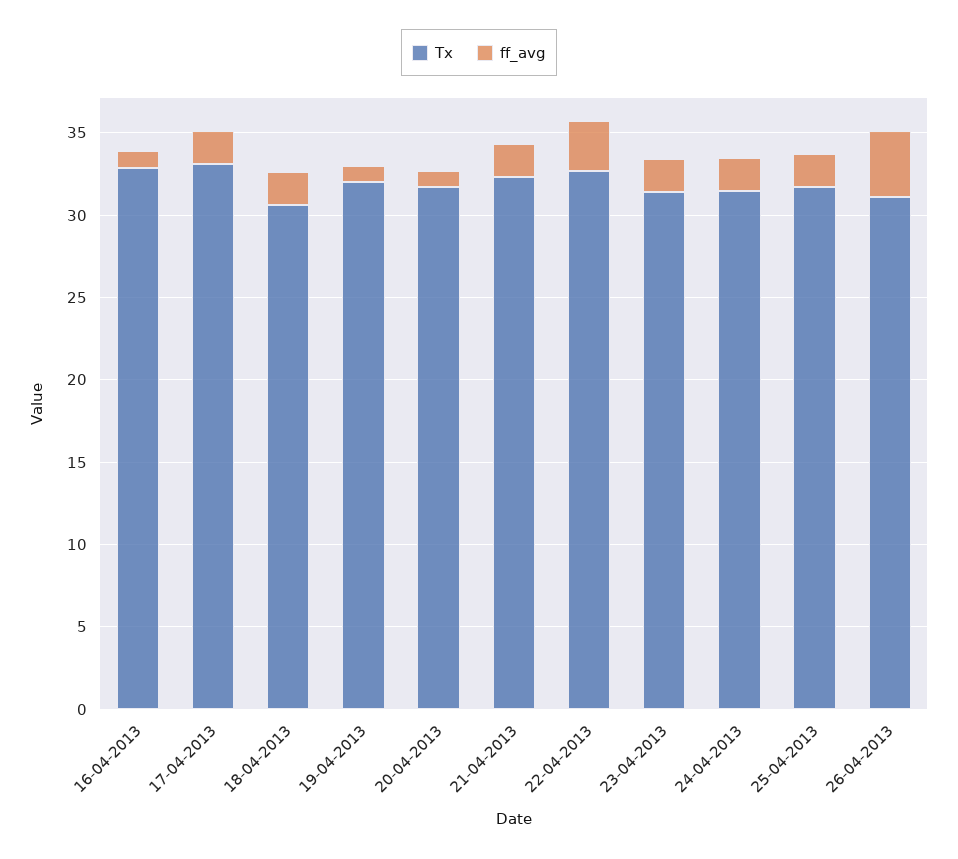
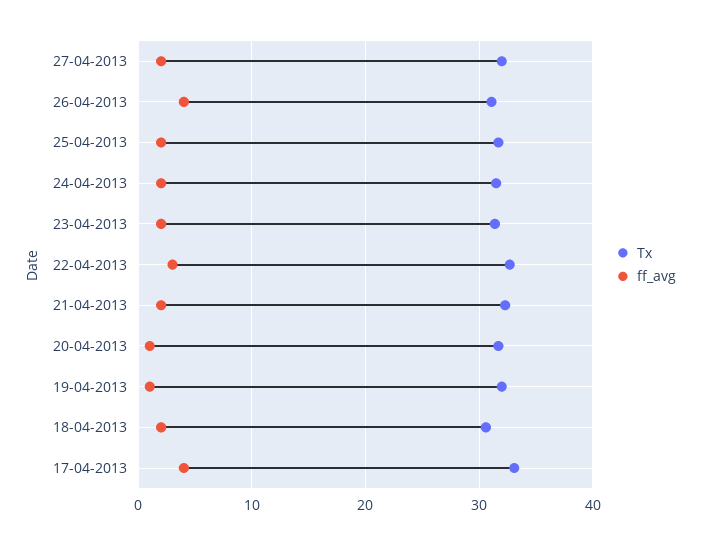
Tx, 16-04-2013: 33 -> none
ff_avg, 16-04-2013: 1 -> none
ff_avg, 17-04-2013: 2 -> 4
Tx, 27-04-2013: none -> 32
ff_avg, 27-04-2013: none -> 2

